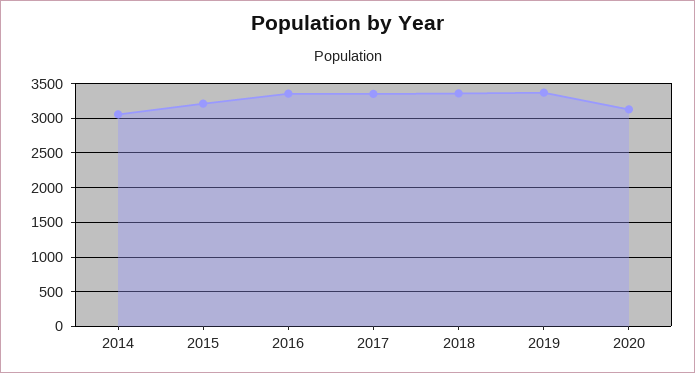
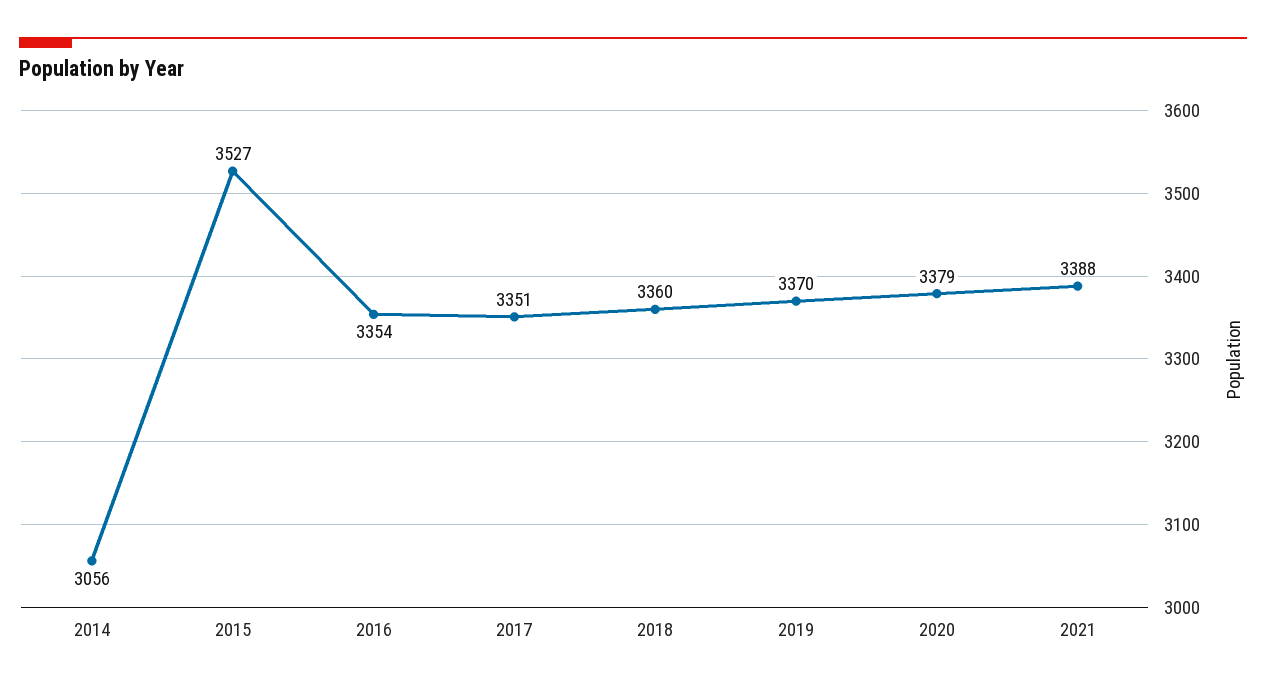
2015: 3200 -> 3527
2020: 3100 -> 3379
2021: none -> 3388

